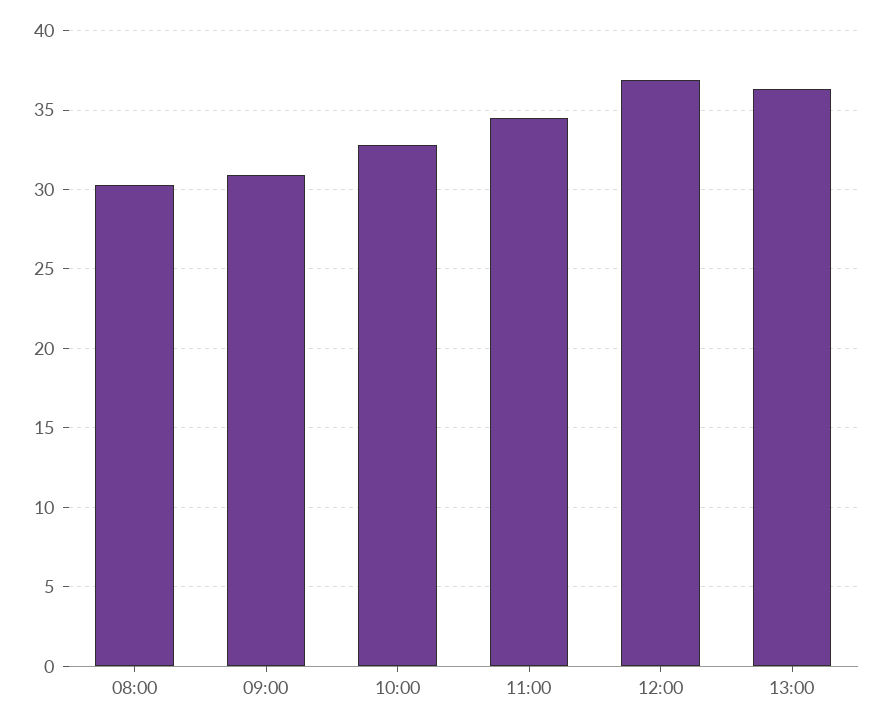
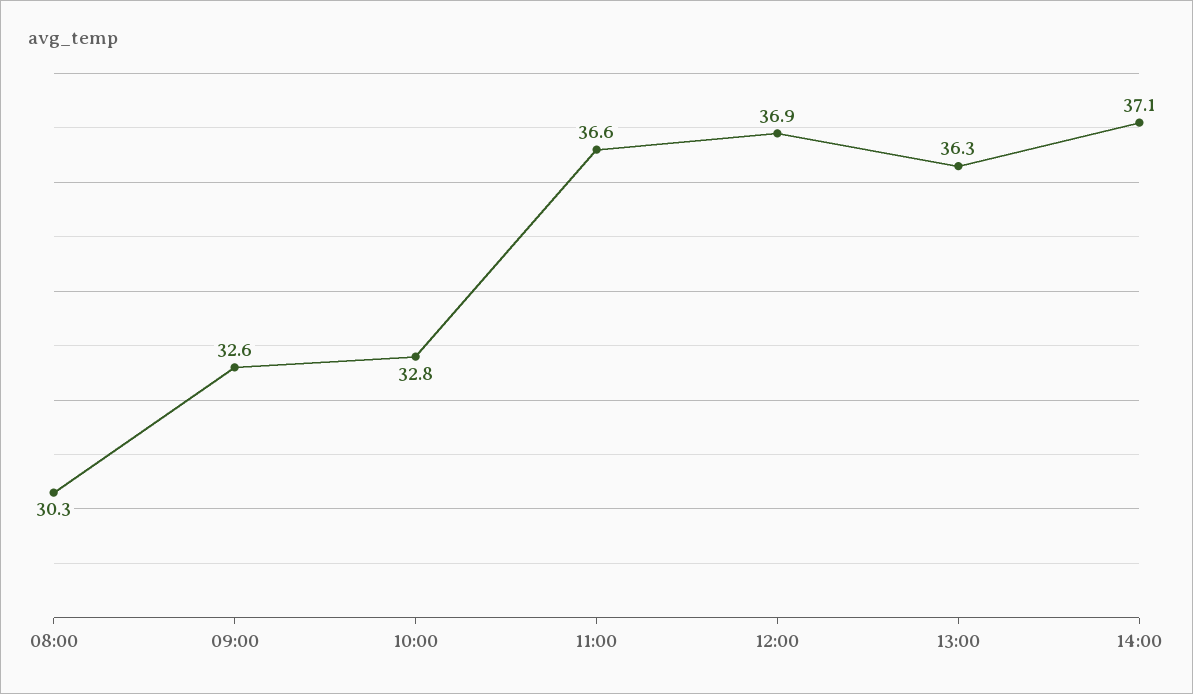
09:00: 31 -> 32.6
11:00: 34.5 -> 36.6
14:00: none -> 37.1

